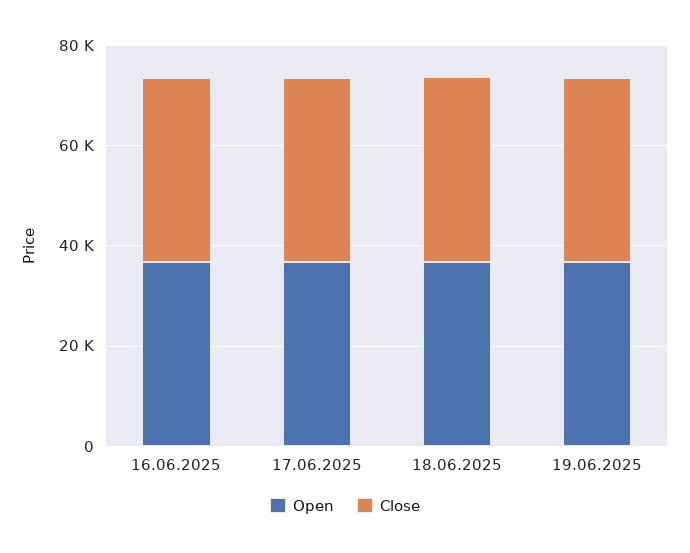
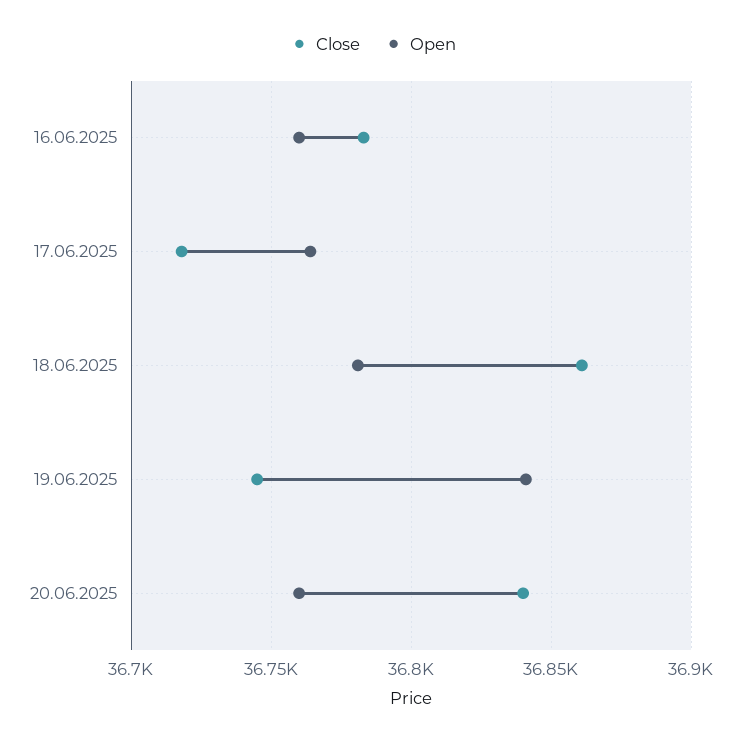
Close, 20.06.2025: none -> 36840
Open, 20.06.2025: none -> 36760

